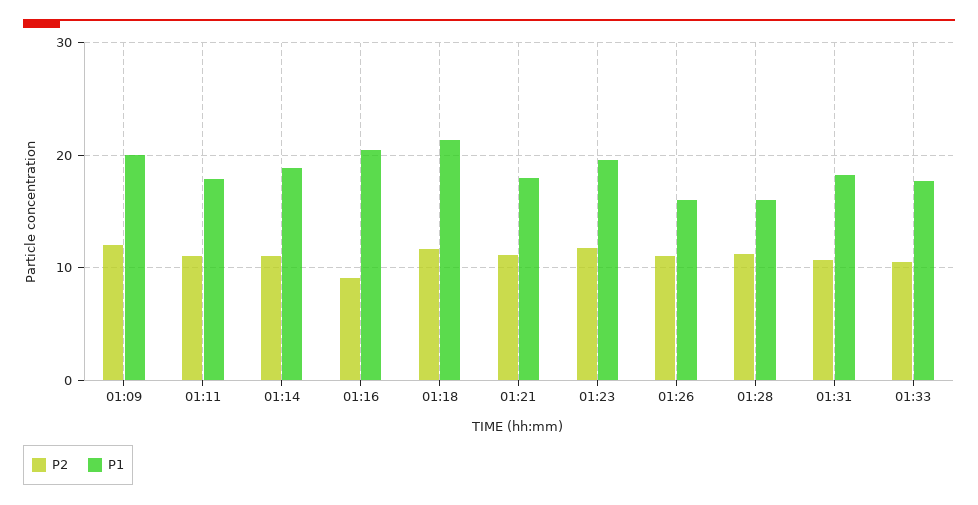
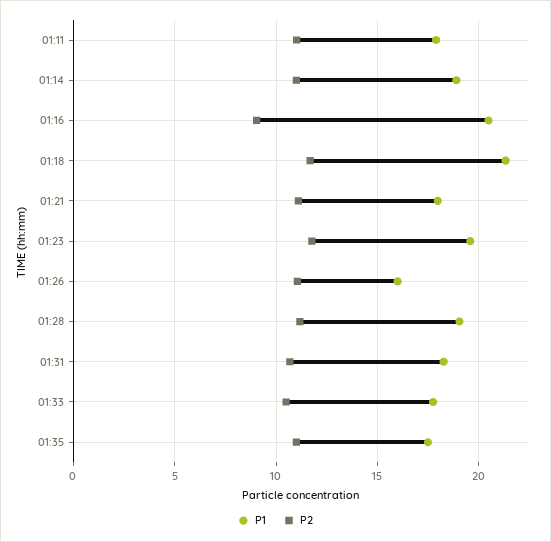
P2, 01:09: 12 -> none
P1, 01:09: 20 -> none
P1, 01:28: 16 -> 19
P1, 01:35: none -> 17.5
P2, 01:35: none -> 11

